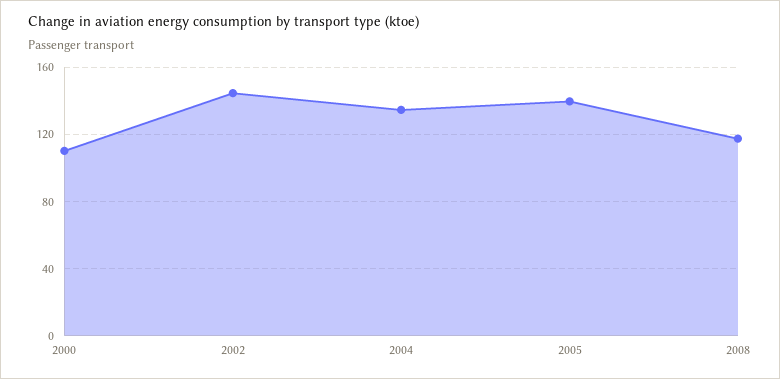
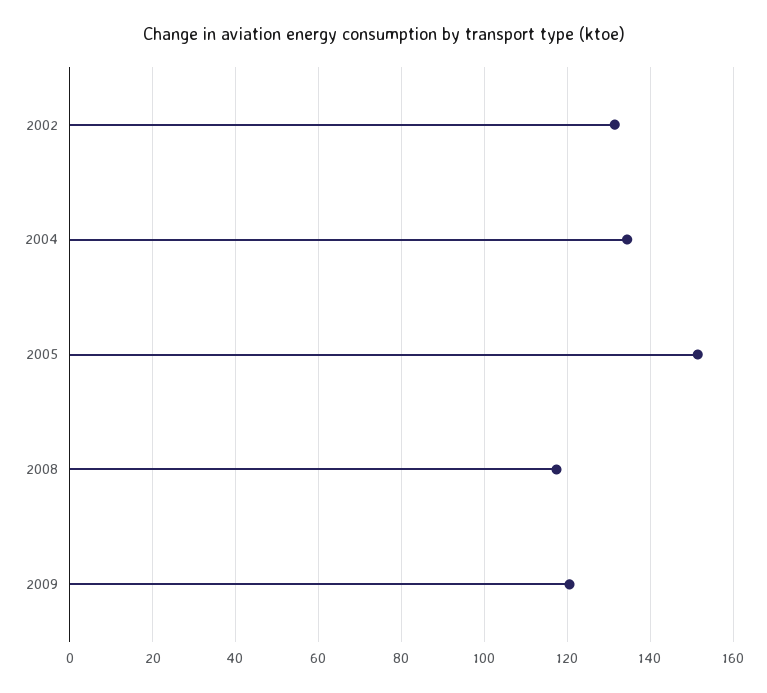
2000: 110 -> none
2002: 145 -> 132
2005: 140 -> 152
2009: none -> 120

